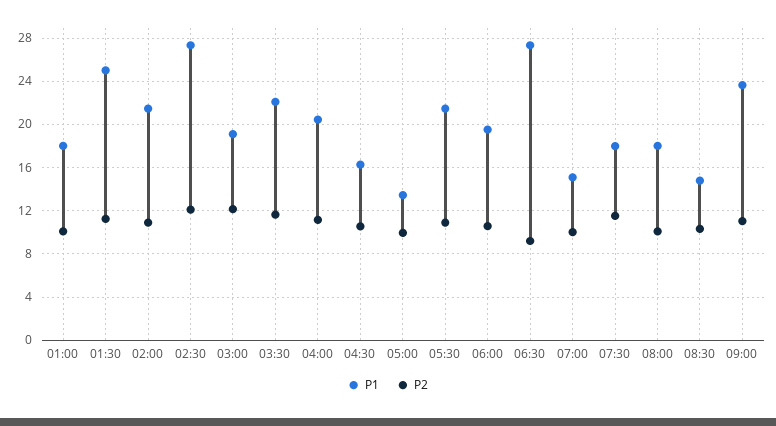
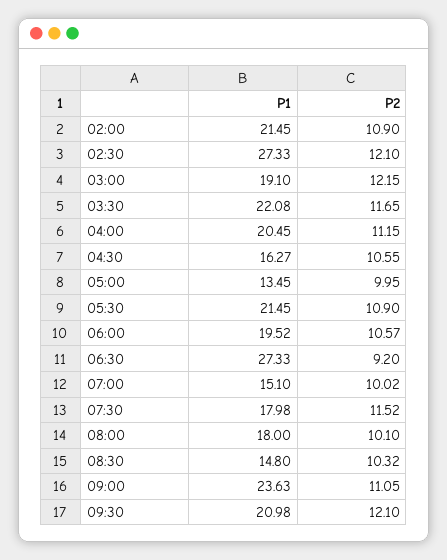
P1, 01:00: 18 -> none
P2, 01:00: 10 -> none
P1, 01:30: 25 -> none
P2, 01:30: 11 -> none
P1, 09:30: none -> 20.98
P2, 09:30: none -> 12.1

